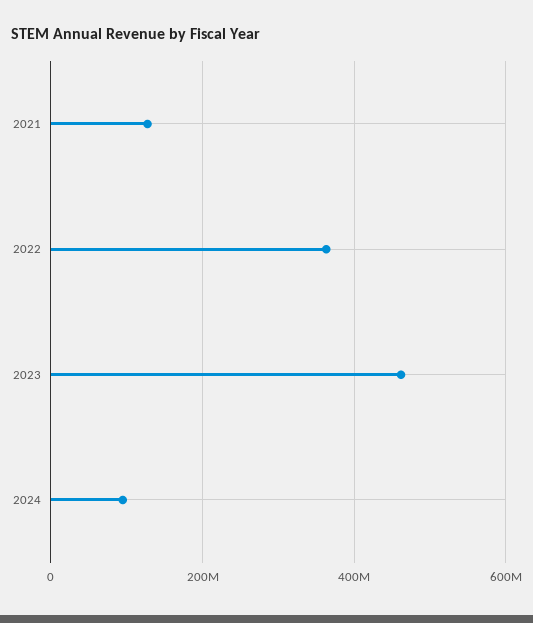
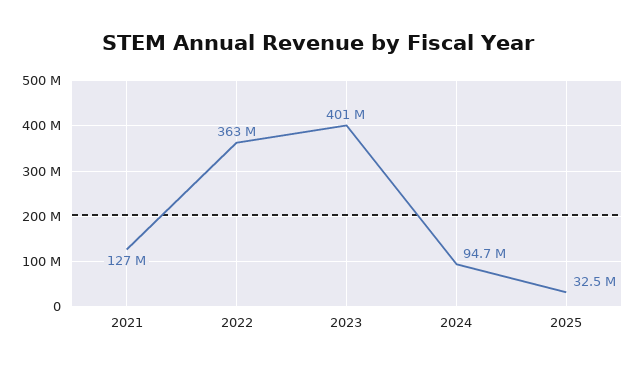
2023: 460000000 -> 401000000
2025: none -> 32500000

